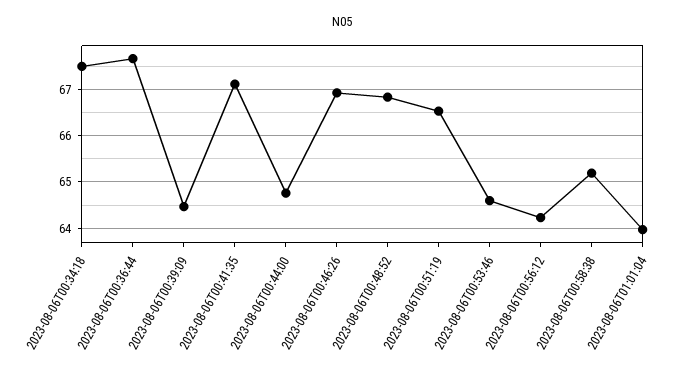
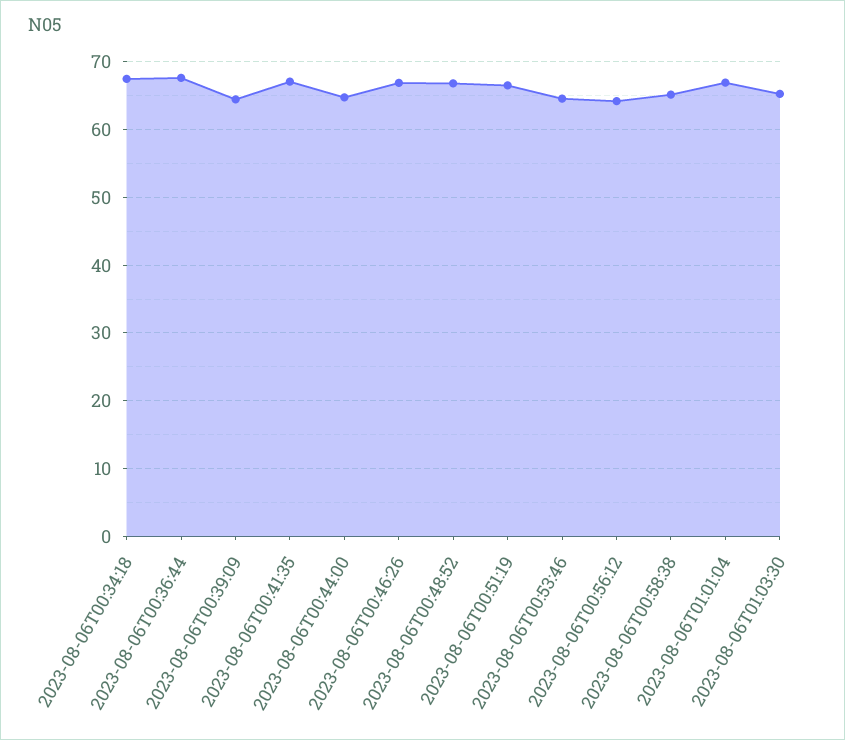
2023-08-06T01:01:04: 64 -> 67
2023-08-06T01:03:30: none -> 65

